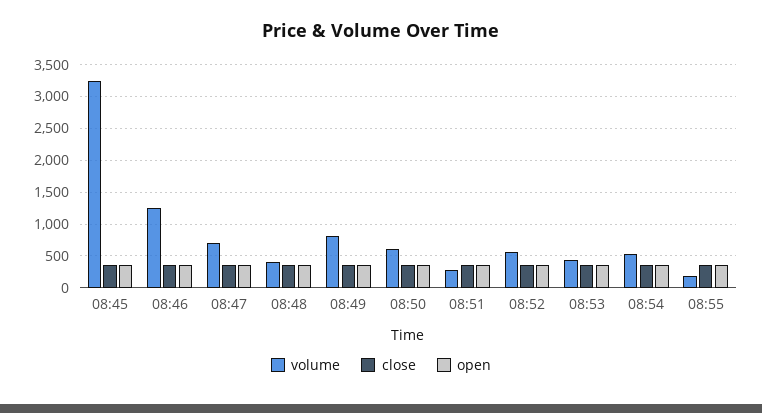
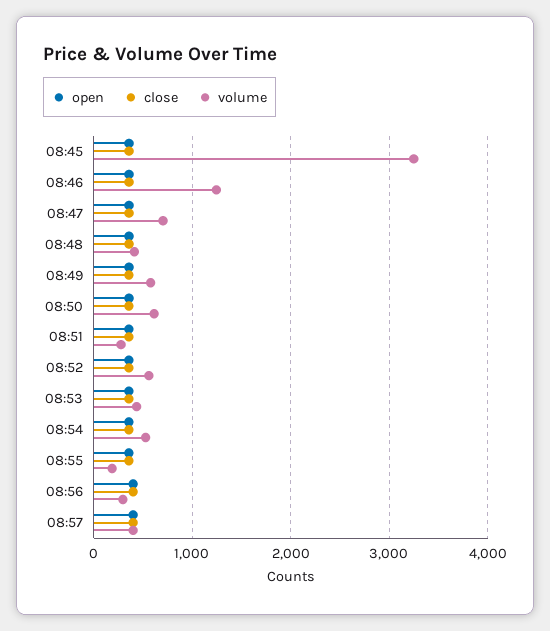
volume, 08:49: 800 -> 600
open, 08:56: none -> 400
close, 08:56: none -> 400
volume, 08:56: none -> 300
open, 08:57: none -> 400
close, 08:57: none -> 400
volume, 08:57: none -> 400

